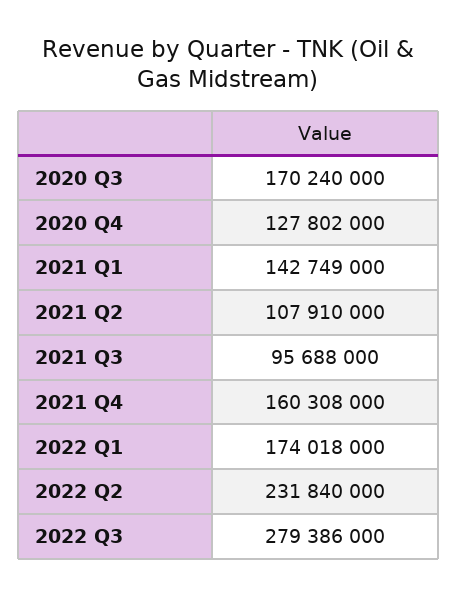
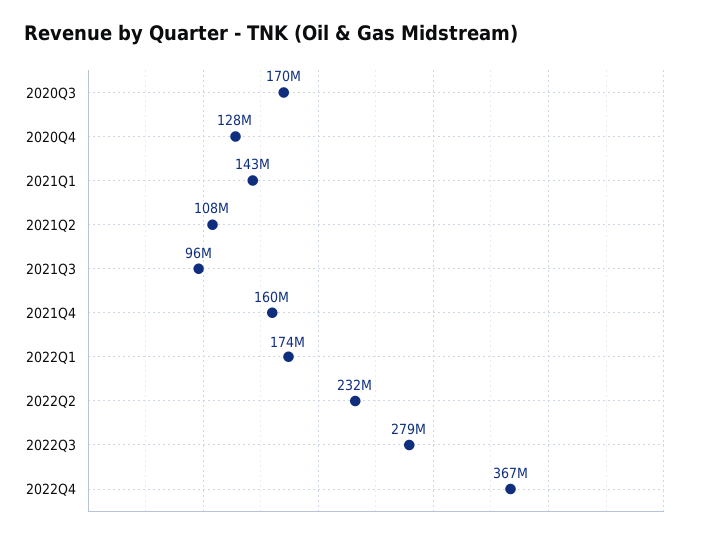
2022Q4: none -> 367000000

